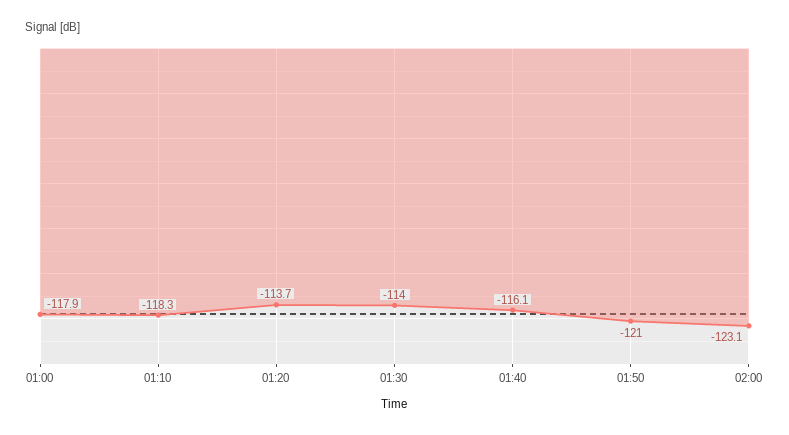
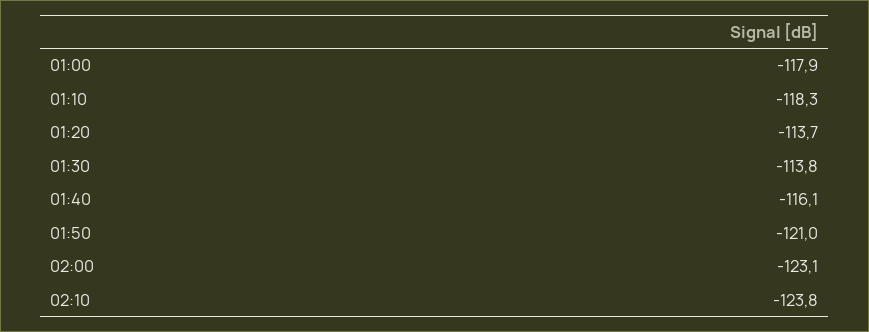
01:30: -114 -> -113.8
02:10: none -> -123.8

